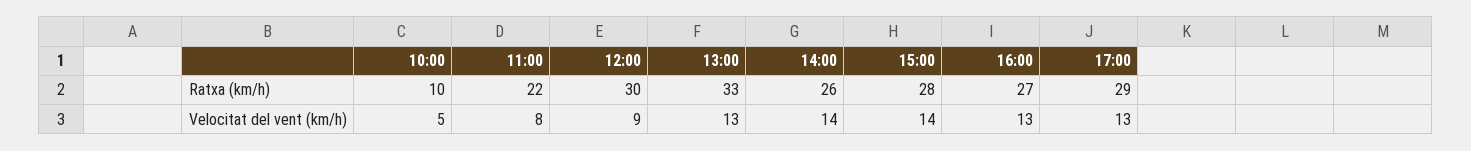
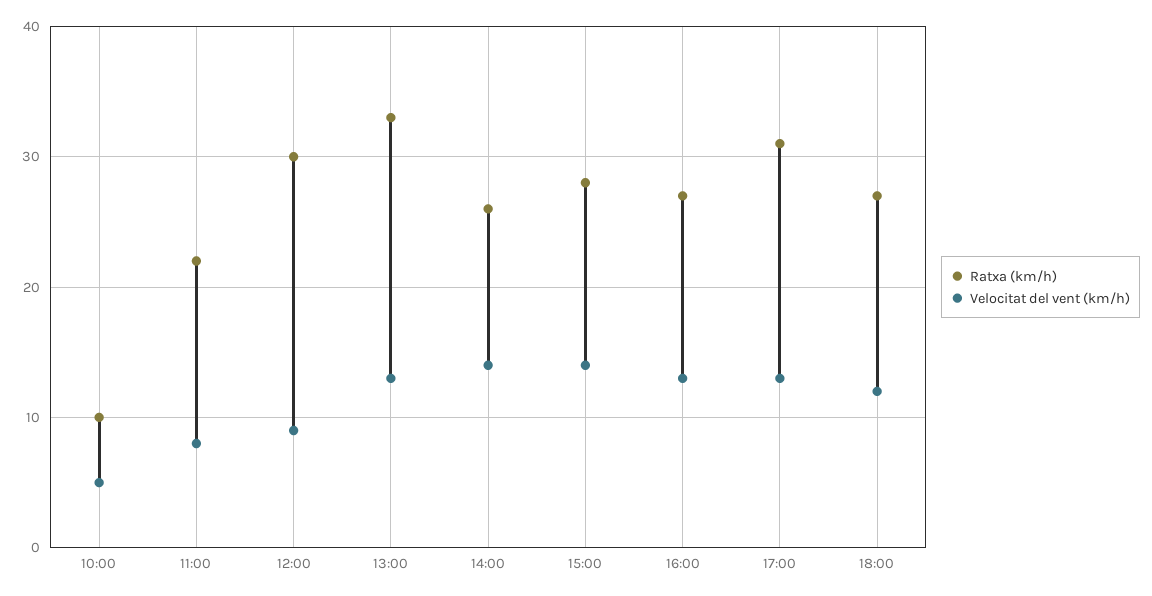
Ratxa (km/h), 17:00: 29 -> 31
Ratxa (km/h), 18:00: none -> 27
Velocitat del vent (km/h), 18:00: none -> 12

